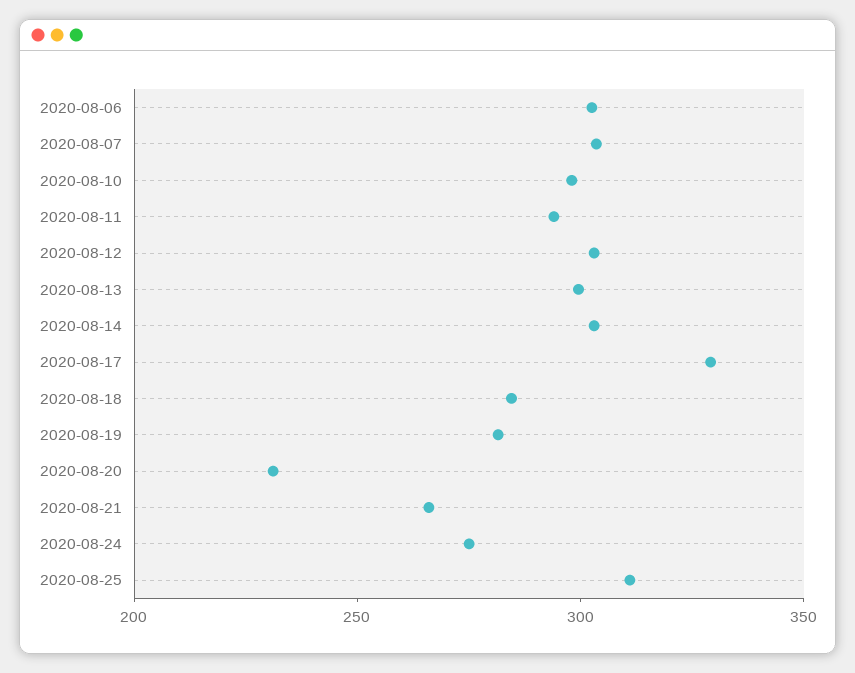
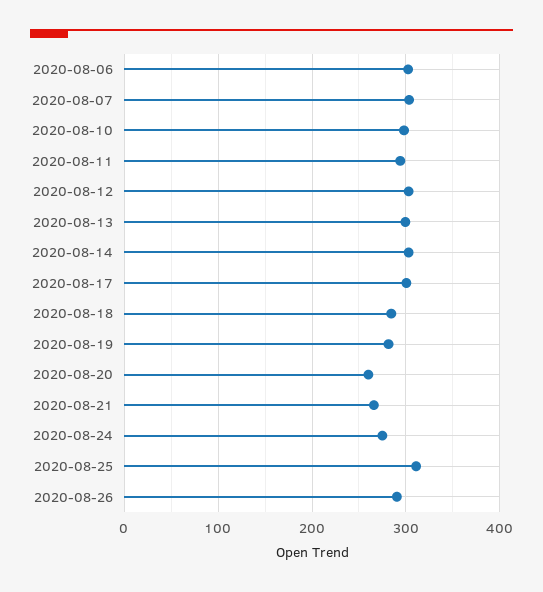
2020-08-17: 330 -> 300
2020-08-20: 230 -> 260
2020-08-26: none -> 290

